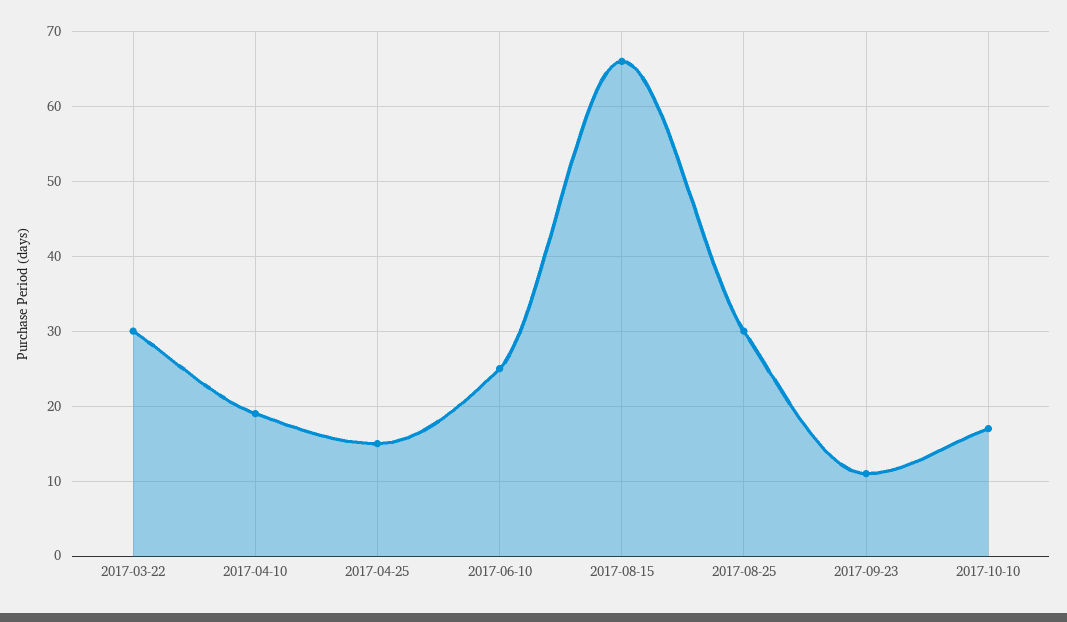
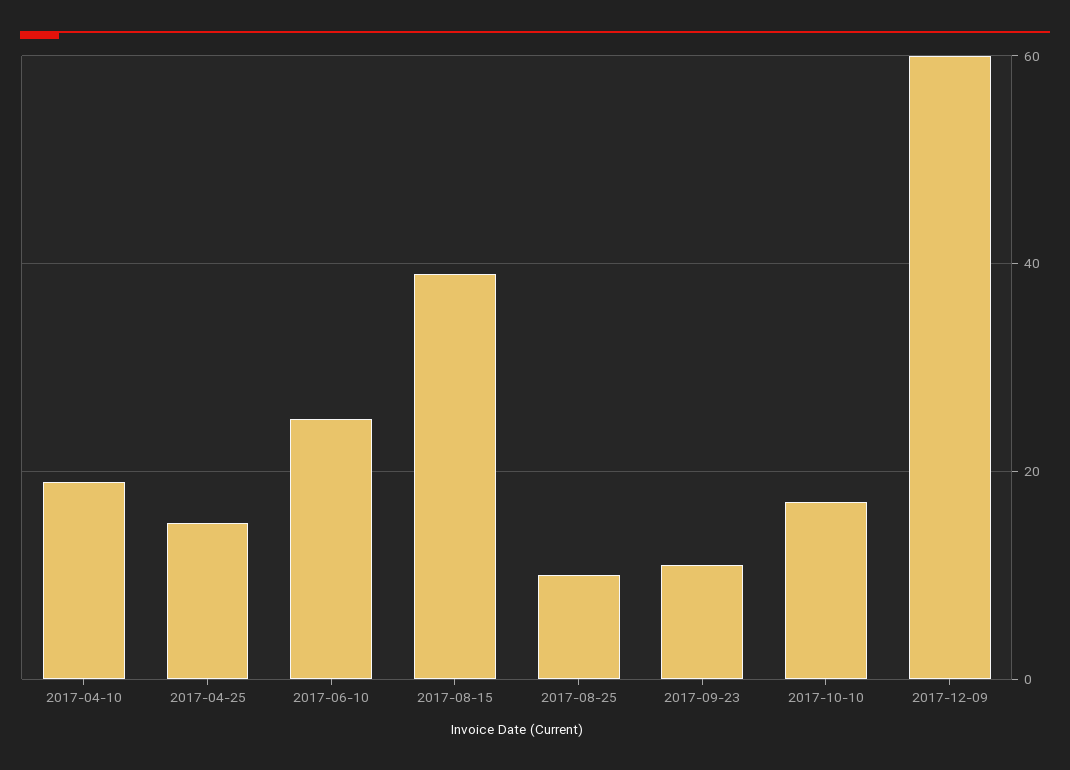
2017-03-22: 30 -> none
2017-08-15: 66 -> 40
2017-08-25: 30 -> 10
2017-12-09: none -> 60

